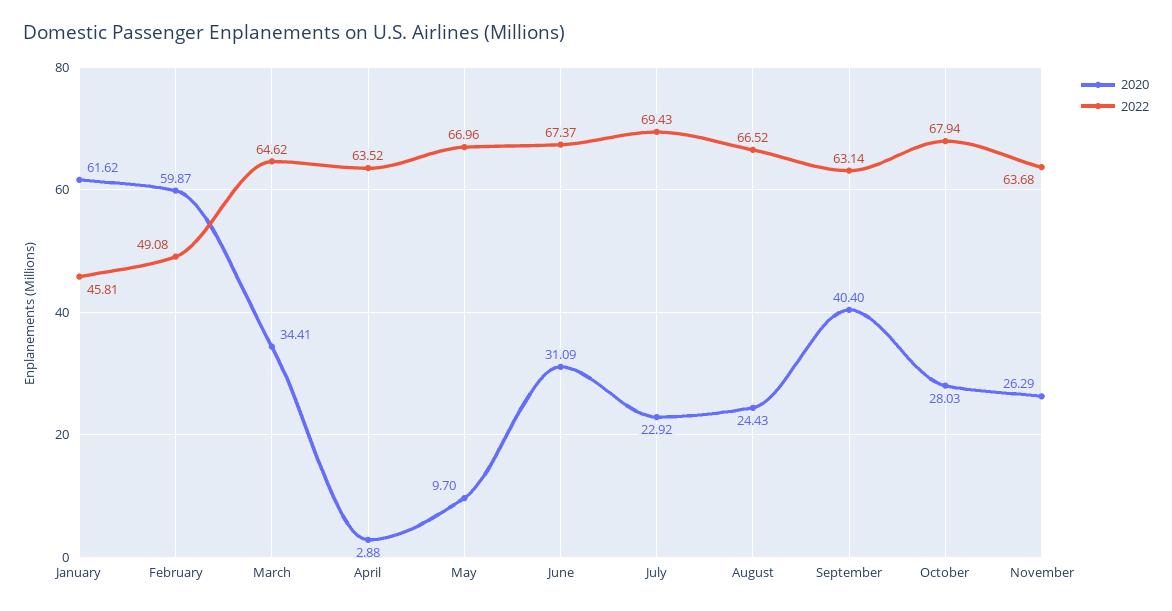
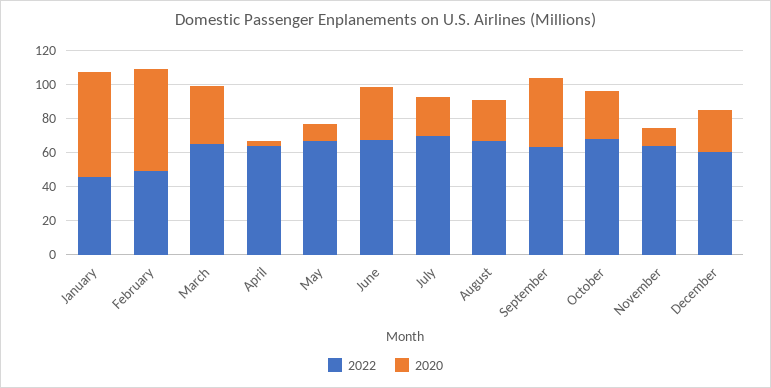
2020, November: 26.29 -> 10
2022, December: none -> 60
2020, December: none -> 25

